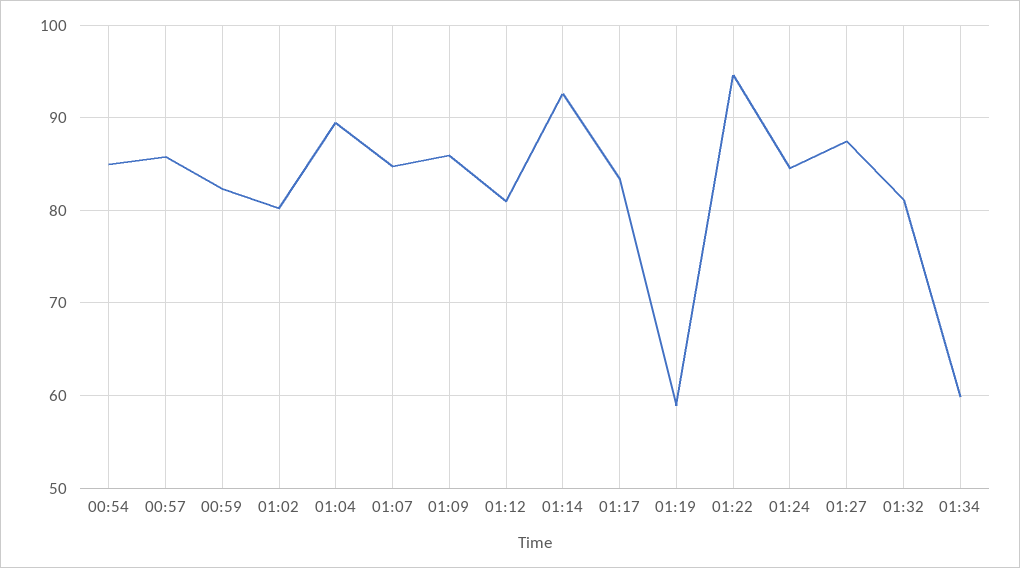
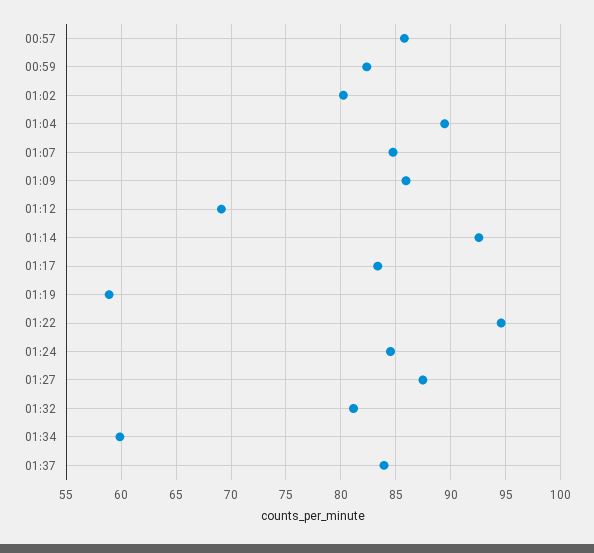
00:54: 85 -> none
01:12: 81 -> 69
01:37: none -> 84

